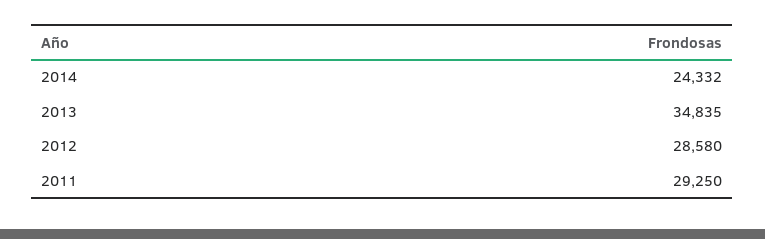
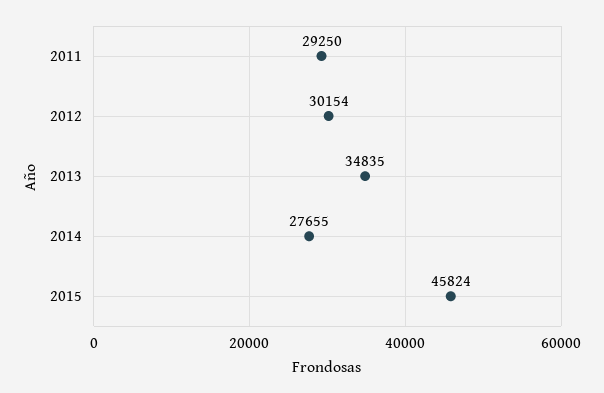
2014: 24332 -> 27655
2012: 28580 -> 30154
2015: none -> 45824

